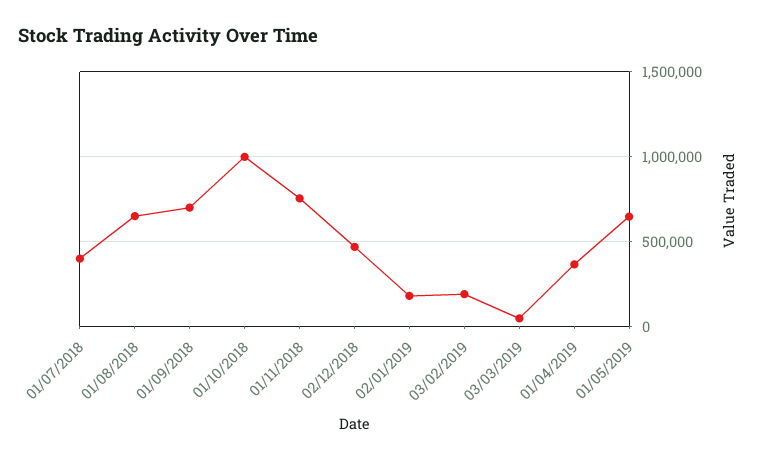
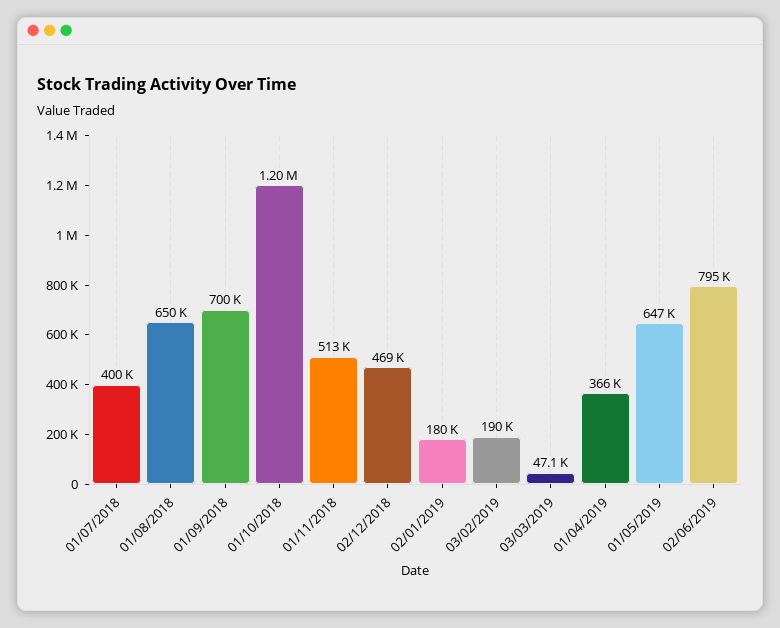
01/10/2018: 1000000 -> 1200000
01/11/2018: 750000 -> 513000
02/06/2019: none -> 795000

